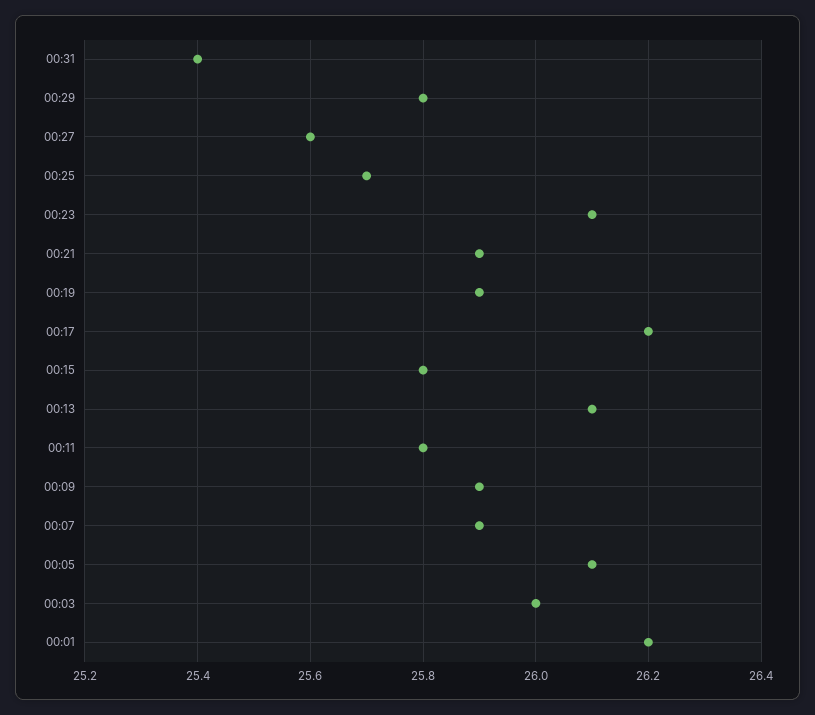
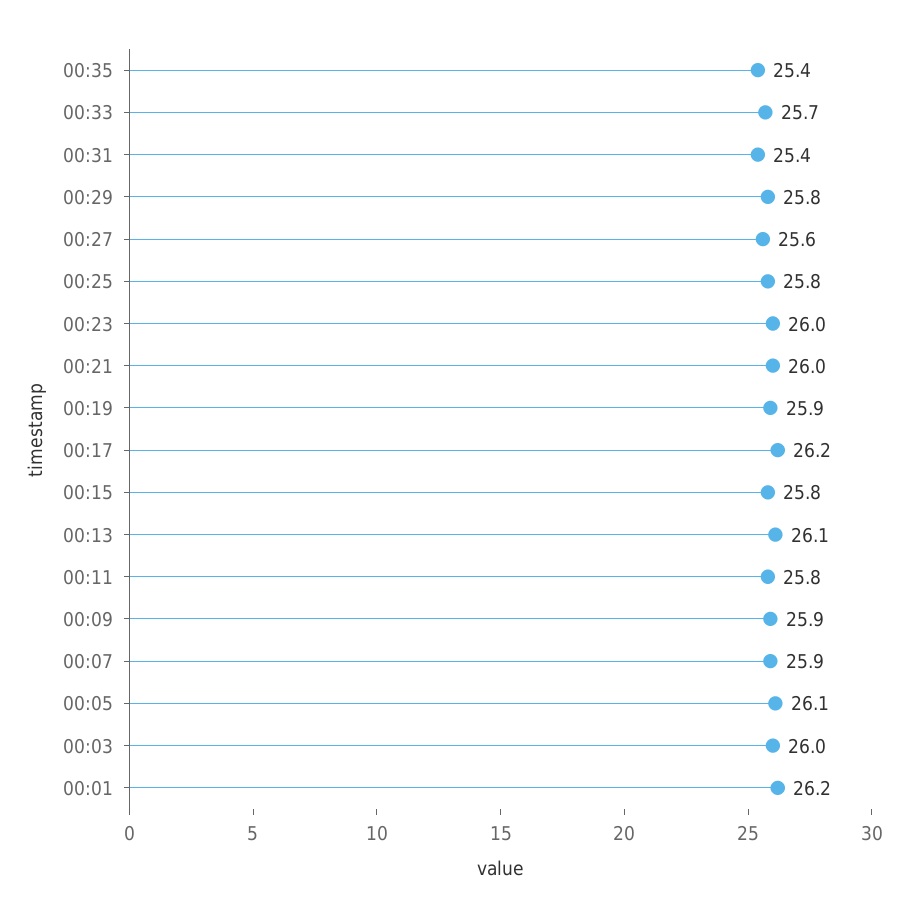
00:25: 25.7 -> 25.8
00:23: 26.1 -> 26
00:21: 25.9 -> 26
00:35: none -> 25.4
00:33: none -> 25.7

